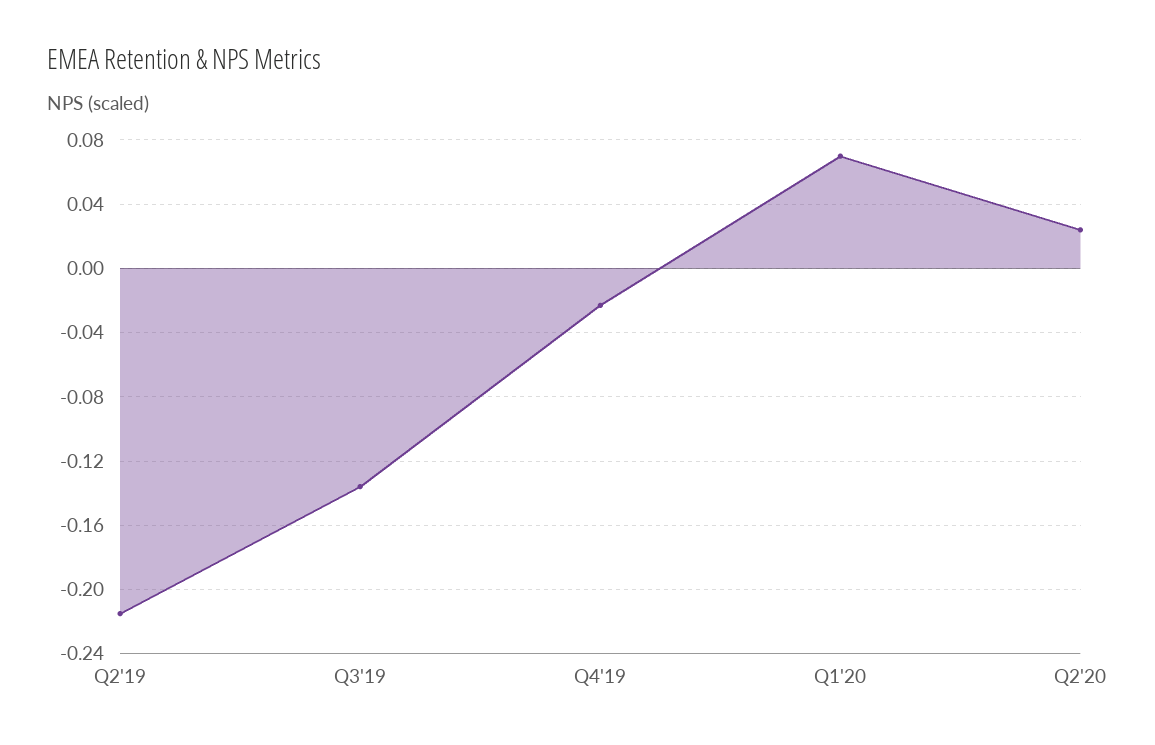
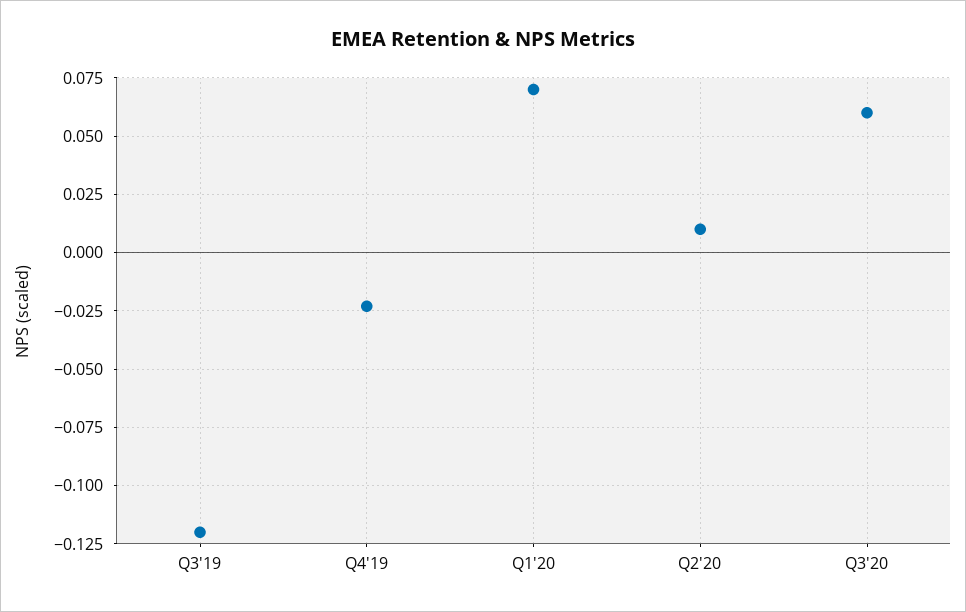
Q2'19: -0.215 -> none
Q3'19: -0.135 -> -0.12
Q2'20: 0.025 -> 0.01
Q3'20: none -> 0.06

